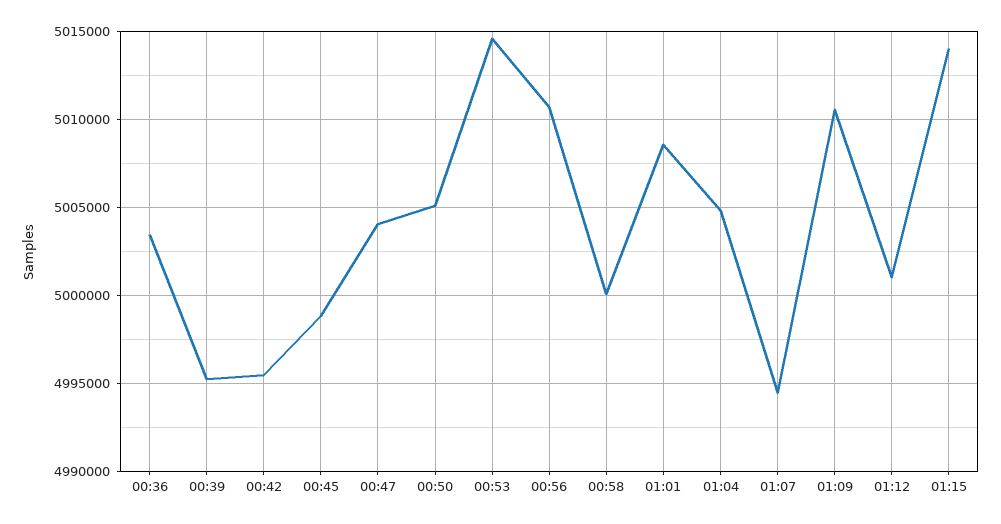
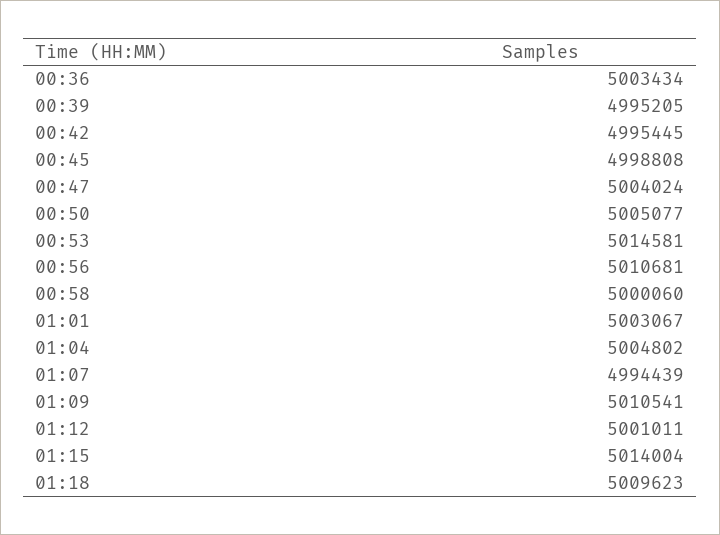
01:01: 5008500 -> 5003067
01:18: none -> 5009623

